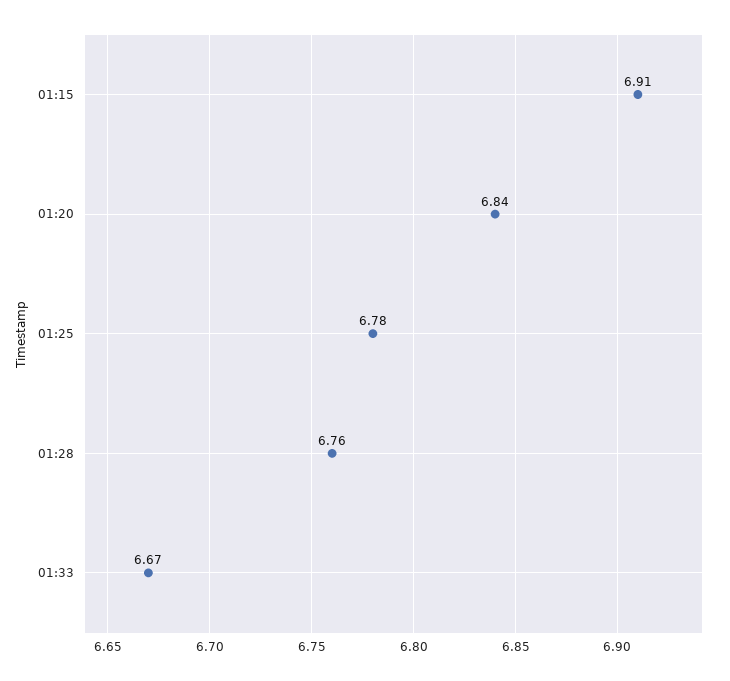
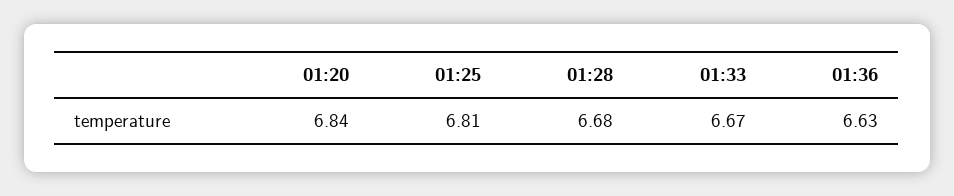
01:15: 6.91 -> none
01:25: 6.78 -> 6.81
01:28: 6.76 -> 6.68
01:36: none -> 6.63

